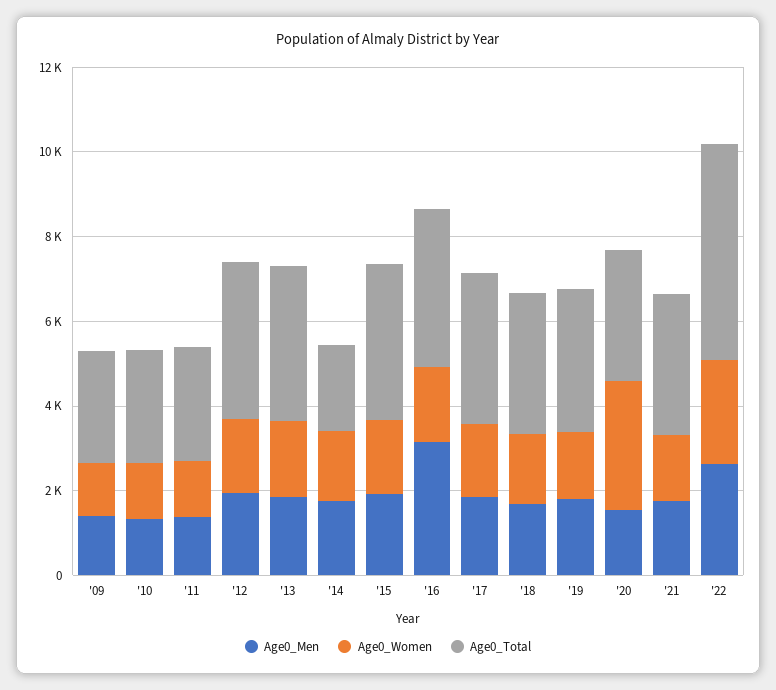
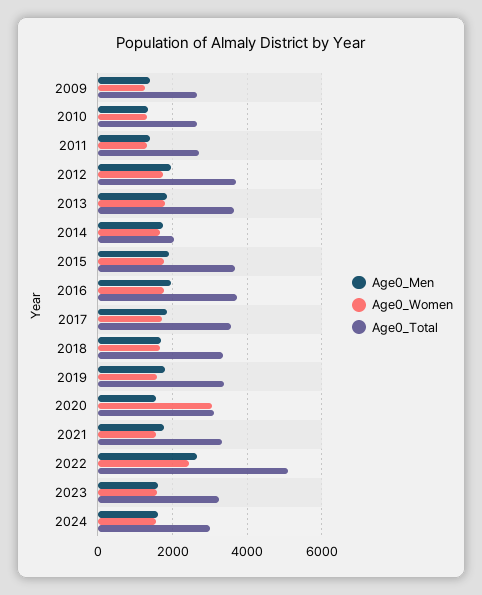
Age0_Men, '16: 3000 -> 2000
Age0_Men, 2023: none -> 1600
Age0_Women, 2023: none -> 1600
Age0_Total, 2023: none -> 3200
Age0_Men, 2024: none -> 1600
Age0_Women, 2024: none -> 1600
Age0_Total, 2024: none -> 3000

